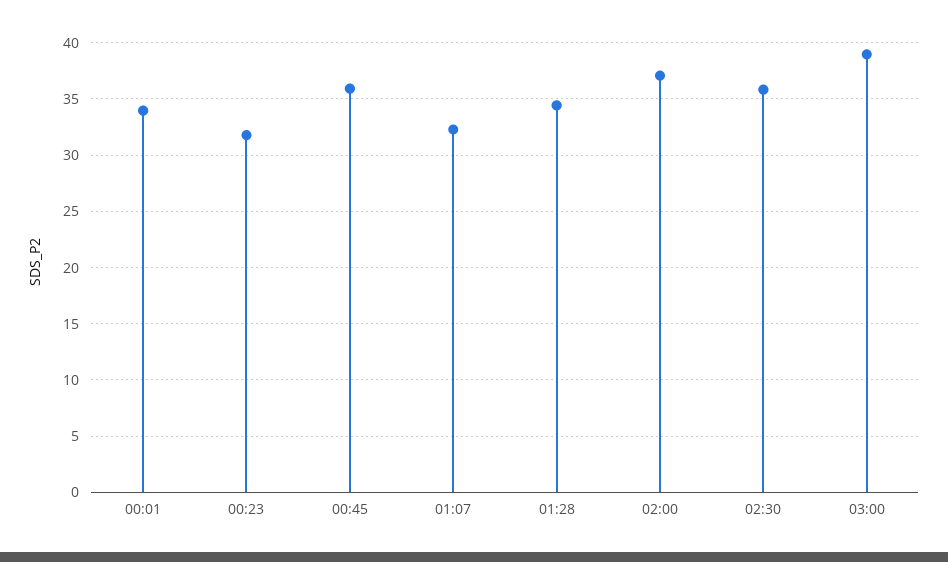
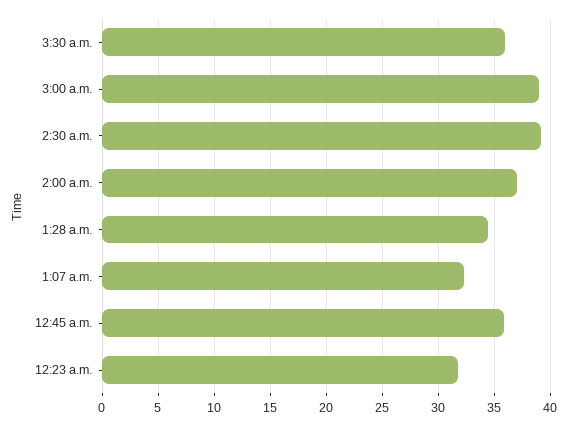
00:01: 34 -> none
02:30: 36 -> 39
3:30 a.m.: none -> 36

